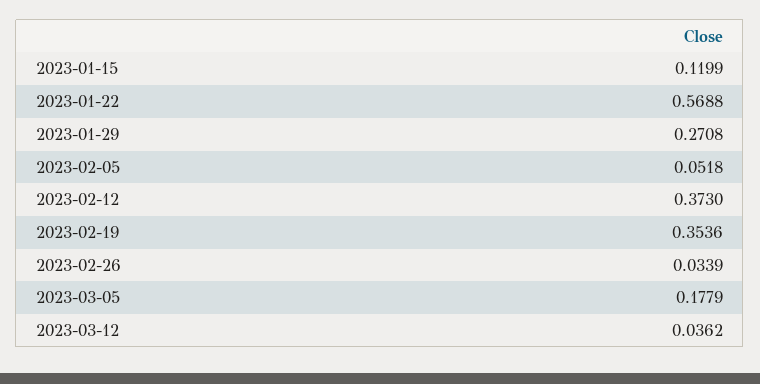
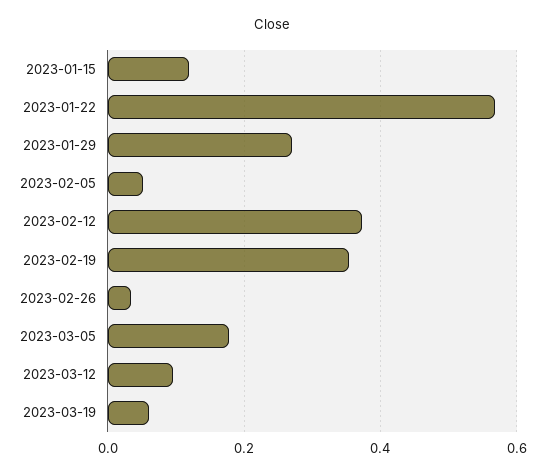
2023-03-12: 0.0362 -> 0.1
2023-03-19: none -> 0.06

